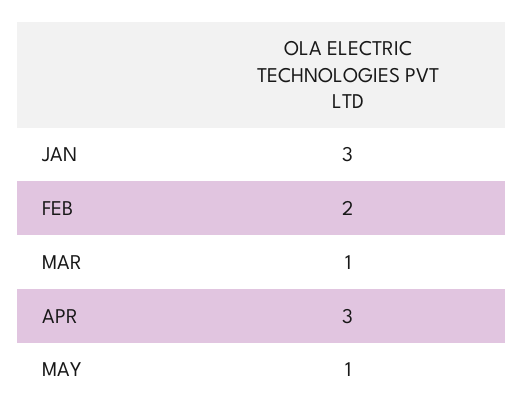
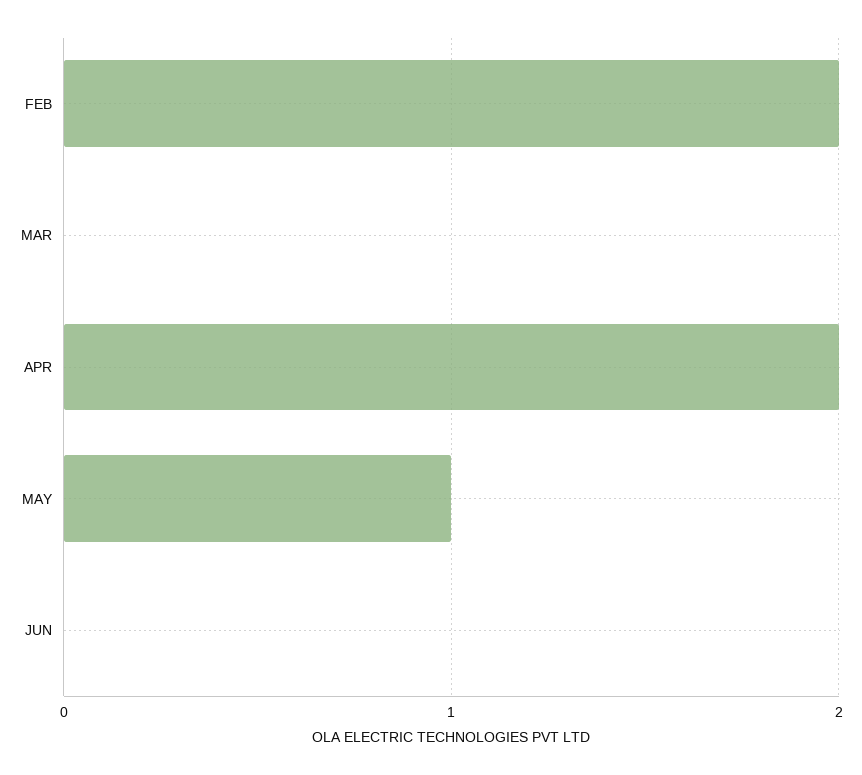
JAN: 3 -> none
MAR: 1 -> 0
APR: 3 -> 2
JUN: none -> 0

